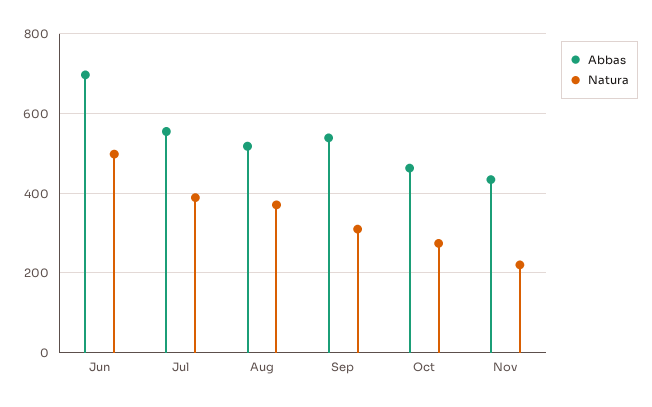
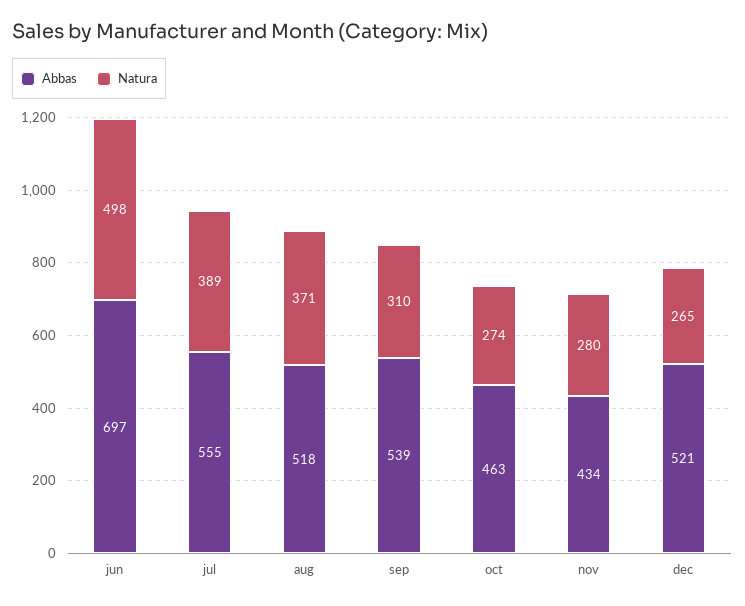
Natura, Nov: 220 -> 280
Abbas, dec: none -> 521
Natura, dec: none -> 265

